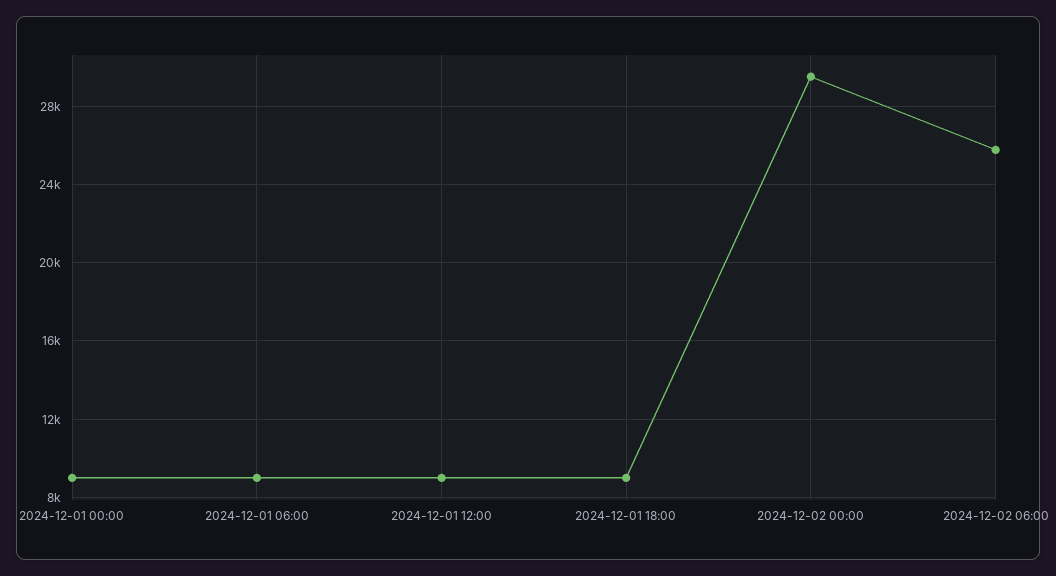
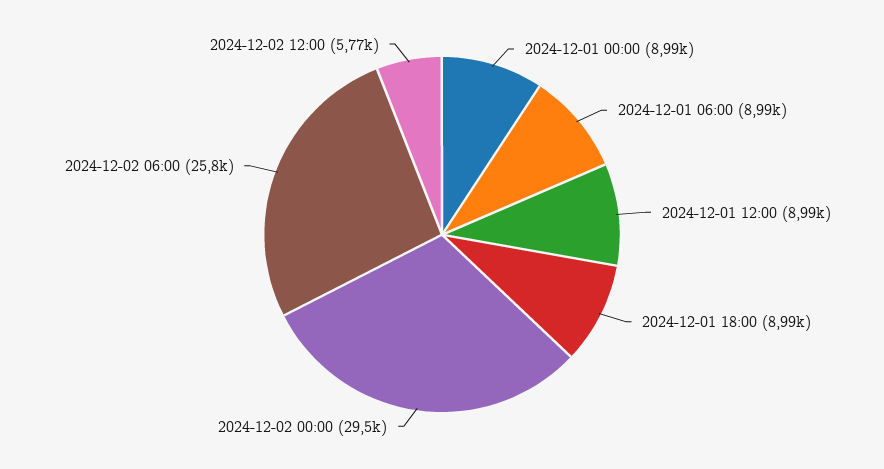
2024-12-02 12:00: none -> 5770

